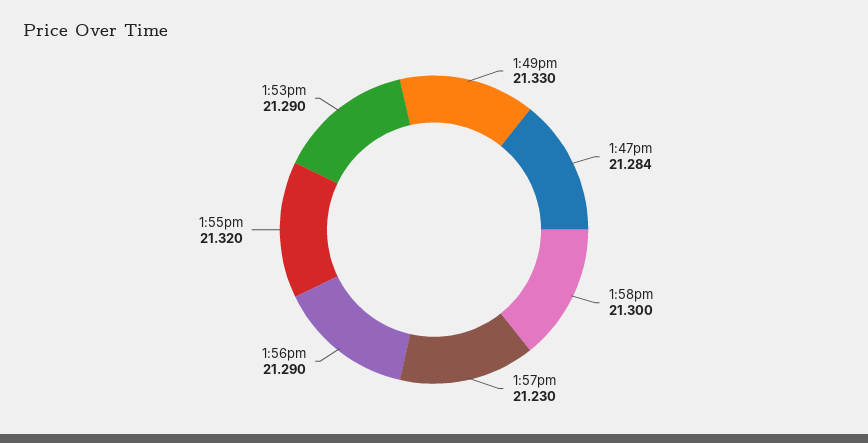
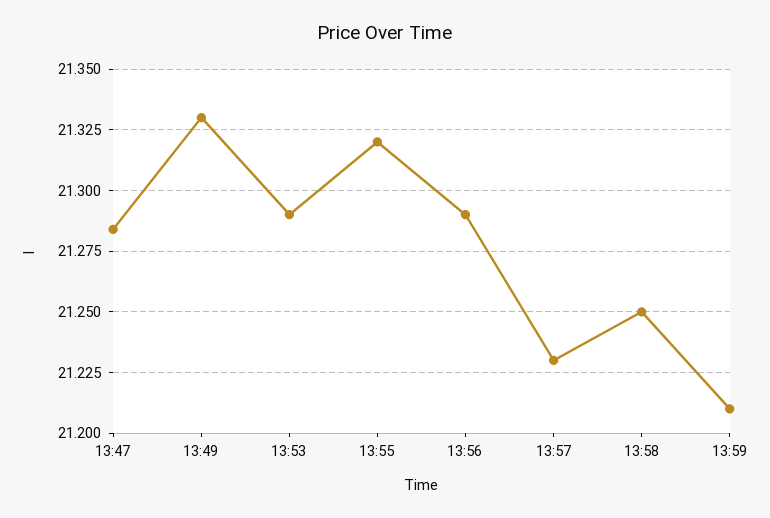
1:58pm: 21.3 -> 21.25
13:59: none -> 21.21

